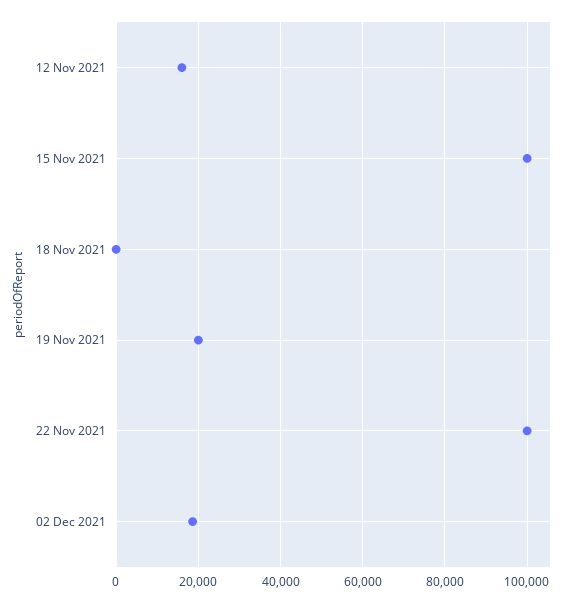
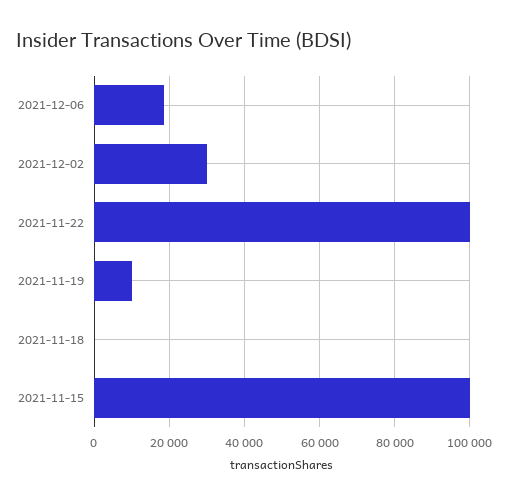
12 Nov 2021: 16000 -> none
19 Nov 2021: 20000 -> 10000
02 Dec 2021: 18000 -> 30000
2021-12-06: none -> 18000

